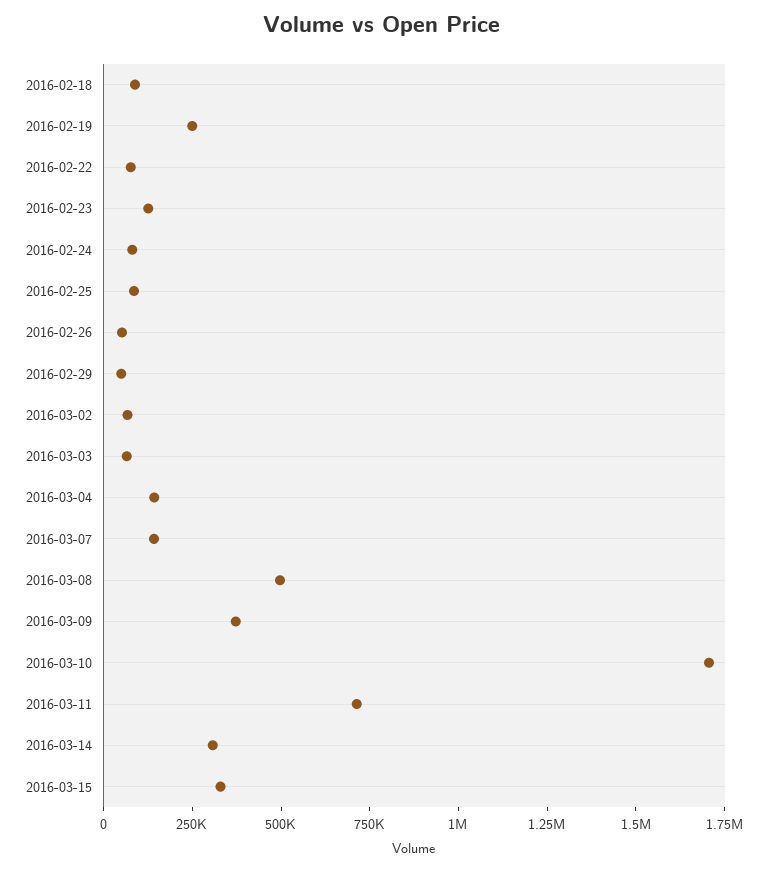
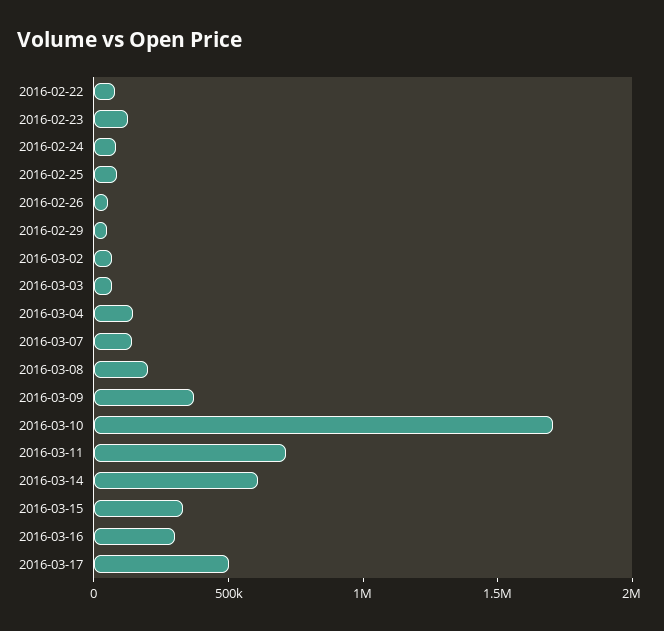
2016-02-18: 100000 -> none
2016-02-19: 250000 -> none
2016-03-08: 500000 -> 200000
2016-03-14: 300000 -> 600000
2016-03-16: none -> 300000
2016-03-17: none -> 500000

